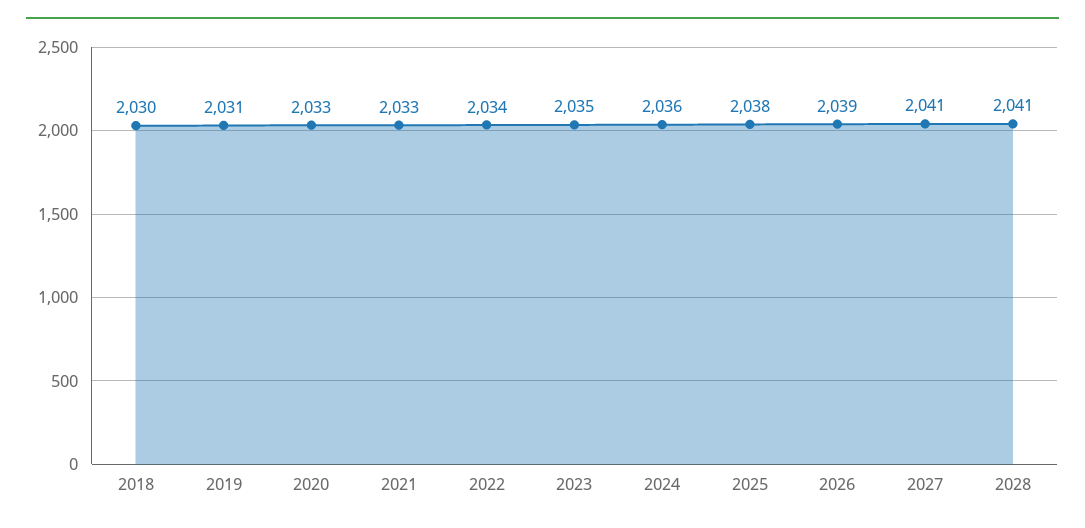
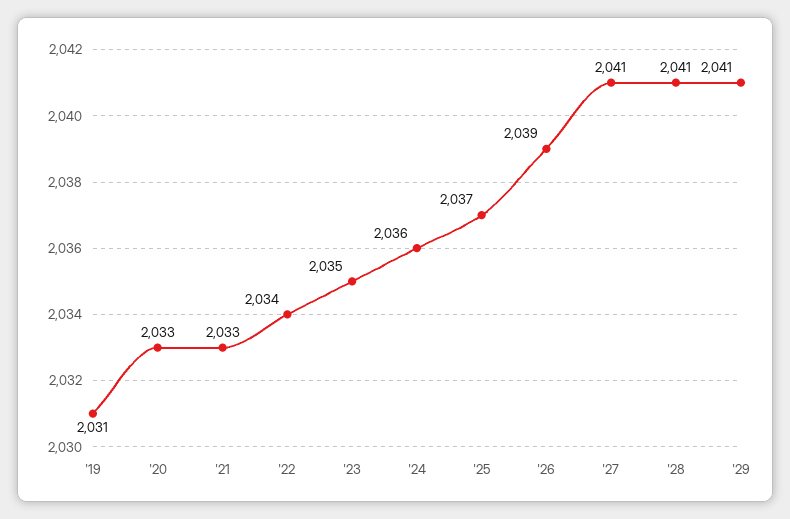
2018: 2030 -> none
2025: 2038 -> 2037
'29: none -> 2041

